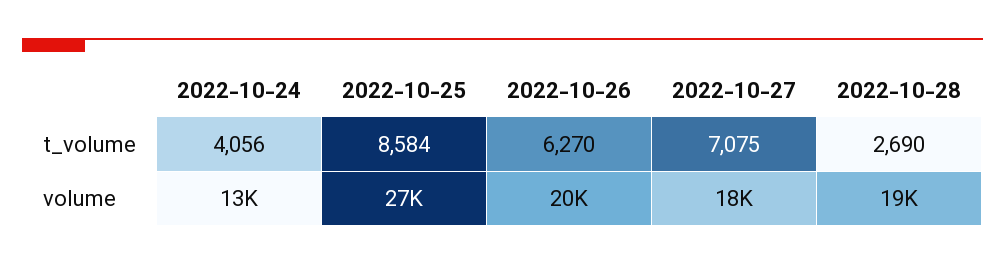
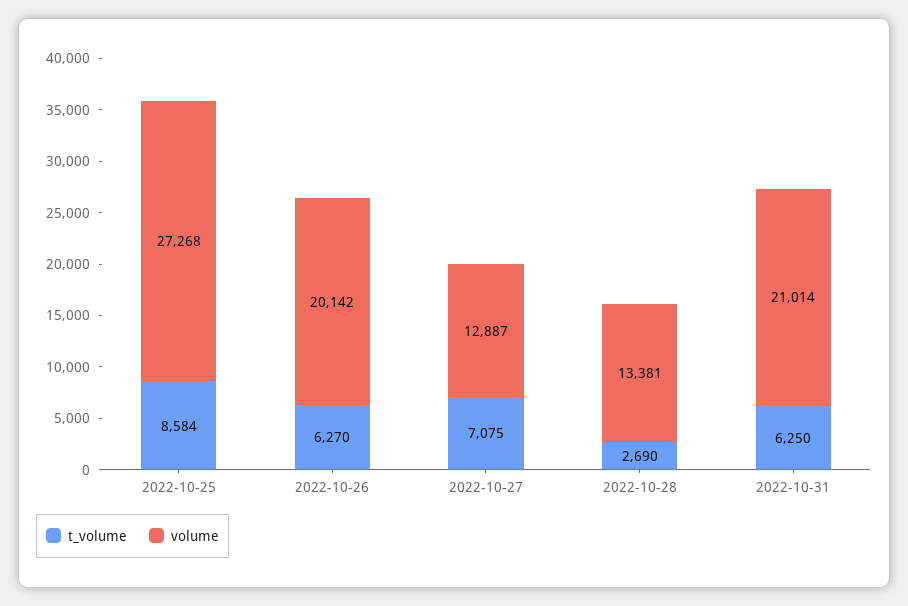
t_volume, 2022-10-24: 4056 -> none
volume, 2022-10-24: 13000 -> none
volume, 2022-10-27: 18000 -> 12887
volume, 2022-10-28: 19000 -> 13381
t_volume, 2022-10-31: none -> 6250
volume, 2022-10-31: none -> 21014

